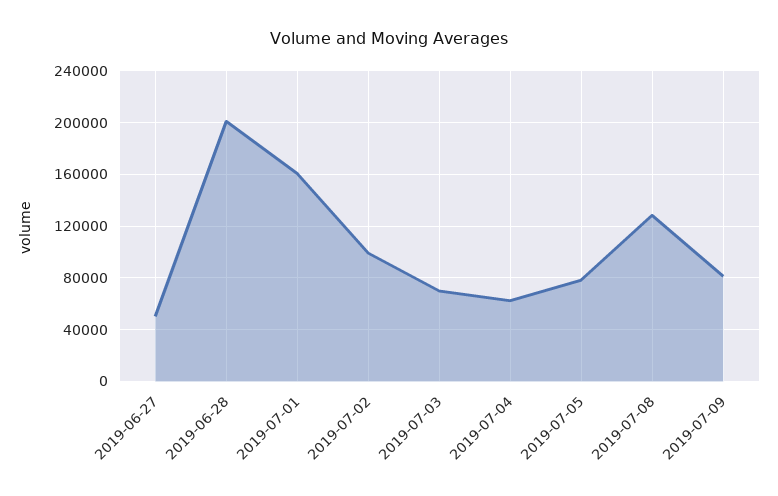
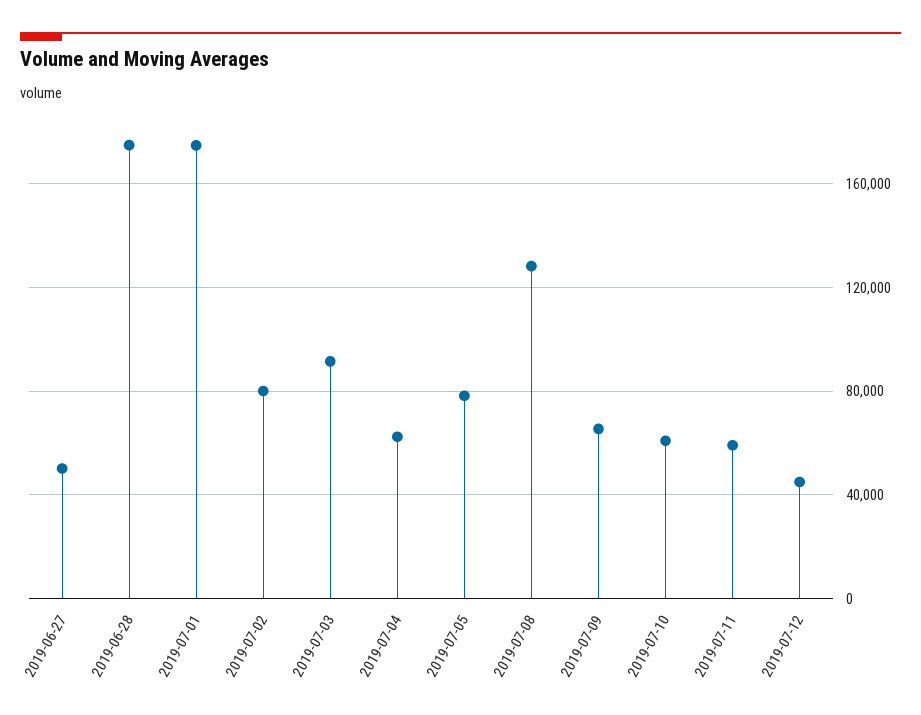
2019-06-28: 200000 -> 175000
2019-07-01: 160000 -> 175000
2019-07-02: 100000 -> 80000
2019-07-03: 70000 -> 90000
2019-07-09: 80000 -> 65000
2019-07-10: none -> 60000
2019-07-11: none -> 60000
2019-07-12: none -> 45000

